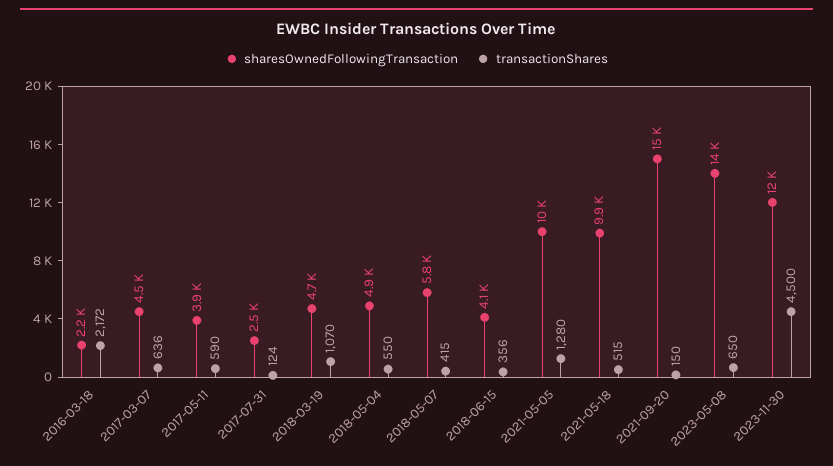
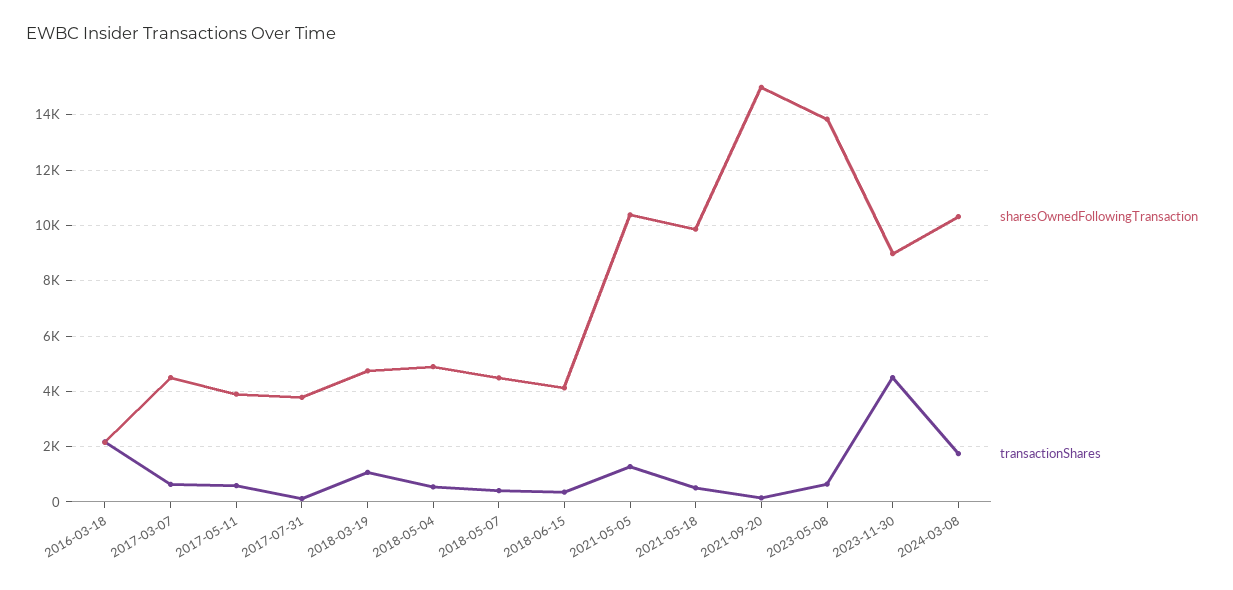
sharesOwnedFollowingTransaction, 2017-07-31: 2500 -> 3750
sharesOwnedFollowingTransaction, 2018-05-07: 5800 -> 4500
sharesOwnedFollowingTransaction, 2023-11-30: 12000 -> 9000
sharesOwnedFollowingTransaction, 2024-03-08: none -> 10250
transactionShares, 2024-03-08: none -> 1750

